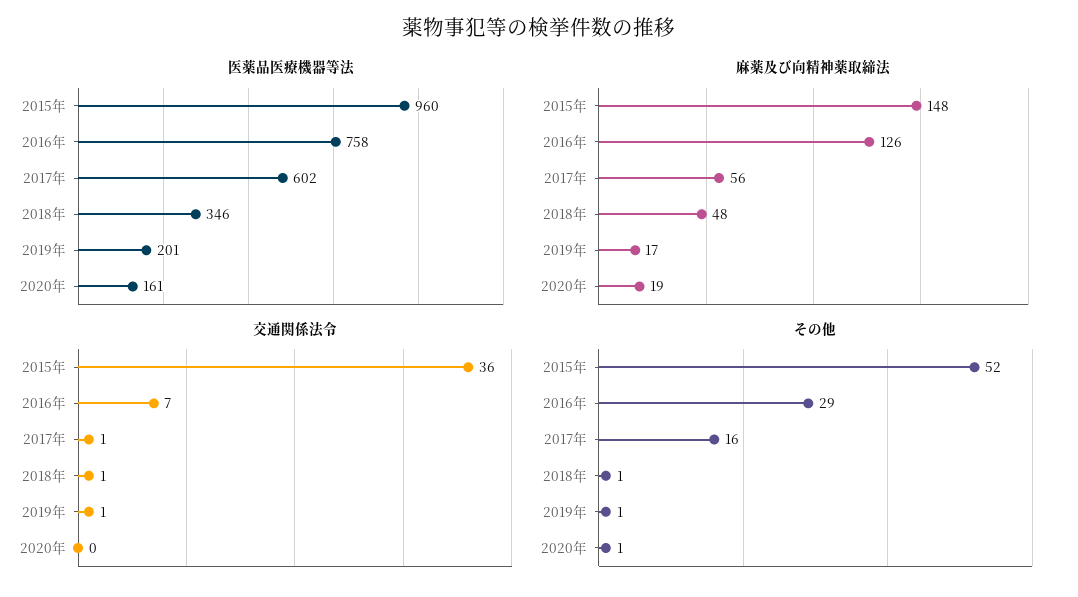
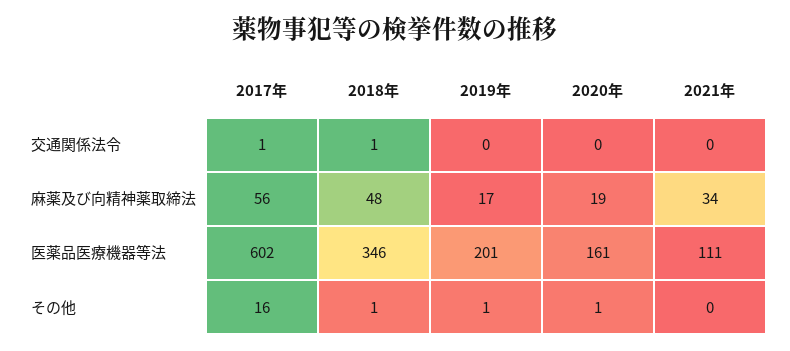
医薬品医療機器等法, 2015年: 960 -> none
医薬品医療機器等法, 2016年: 758 -> none
麻薬及び向精神薬取締法, 2015年: 148 -> none
麻薬及び向精神薬取締法, 2016年: 126 -> none
交通関係法令, 2015年: 36 -> none
交通関係法令, 2016年: 7 -> none
交通関係法令, 2019年: 1 -> 0
その他, 2015年: 52 -> none
その他, 2016年: 29 -> none
交通関係法令, 2021年: none -> 0
麻薬及び向精神薬取締法, 2021年: none -> 34
医薬品医療機器等法, 2021年: none -> 111
その他, 2021年: none -> 0

